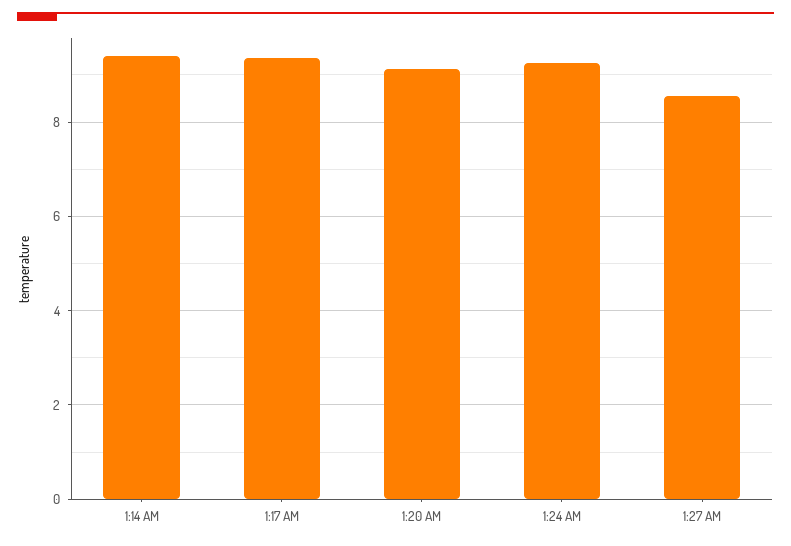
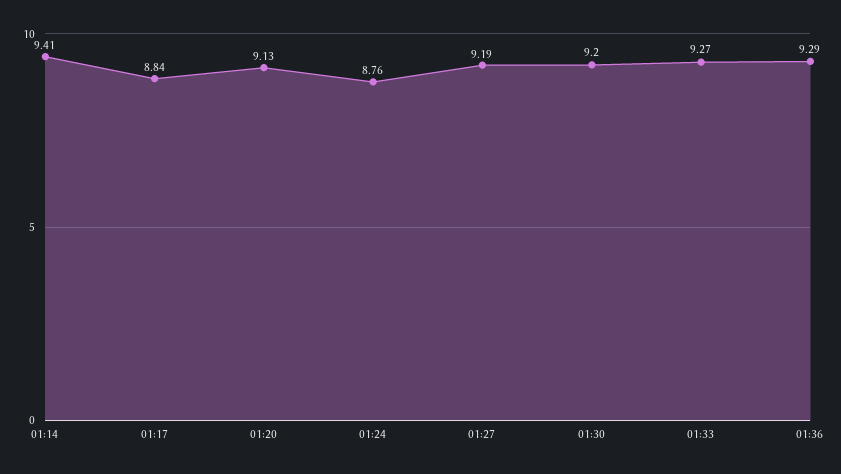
1:17 AM: 9.4 -> 8.84
1:24 AM: 9.2 -> 8.76
1:27 AM: 8.6 -> 9.19
01:30: none -> 9.2
01:33: none -> 9.27
01:36: none -> 9.29

